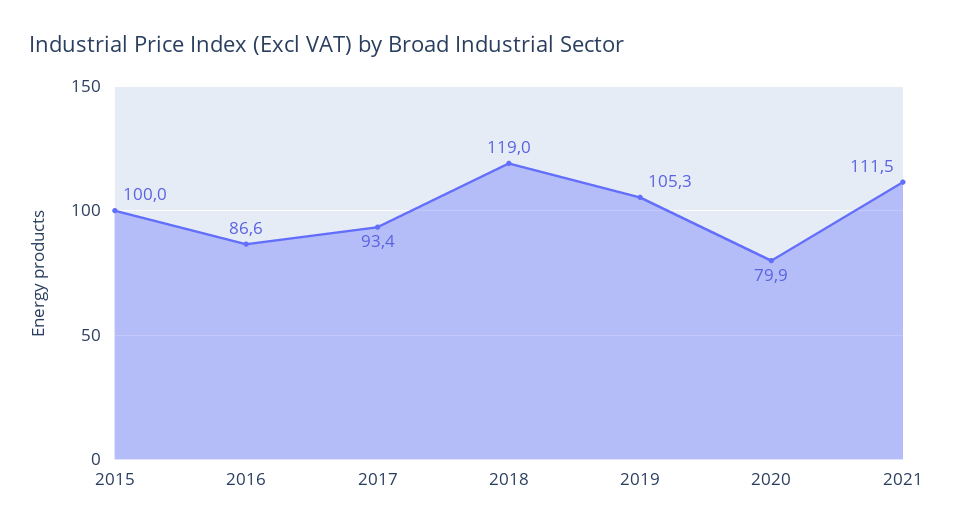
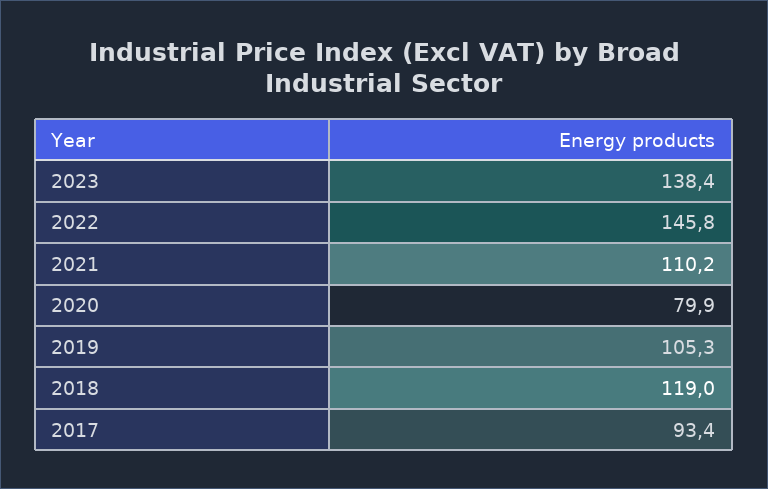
2015: 100 -> none
2016: 86.6 -> none
2021: 111.5 -> 110.2
2023: none -> 138.4
2022: none -> 145.8

